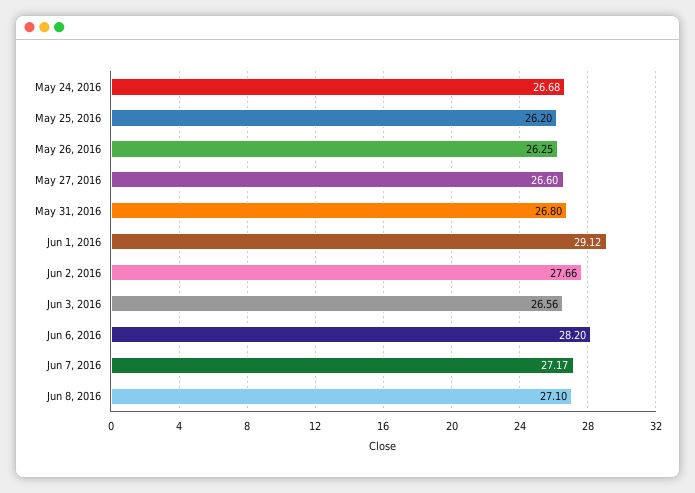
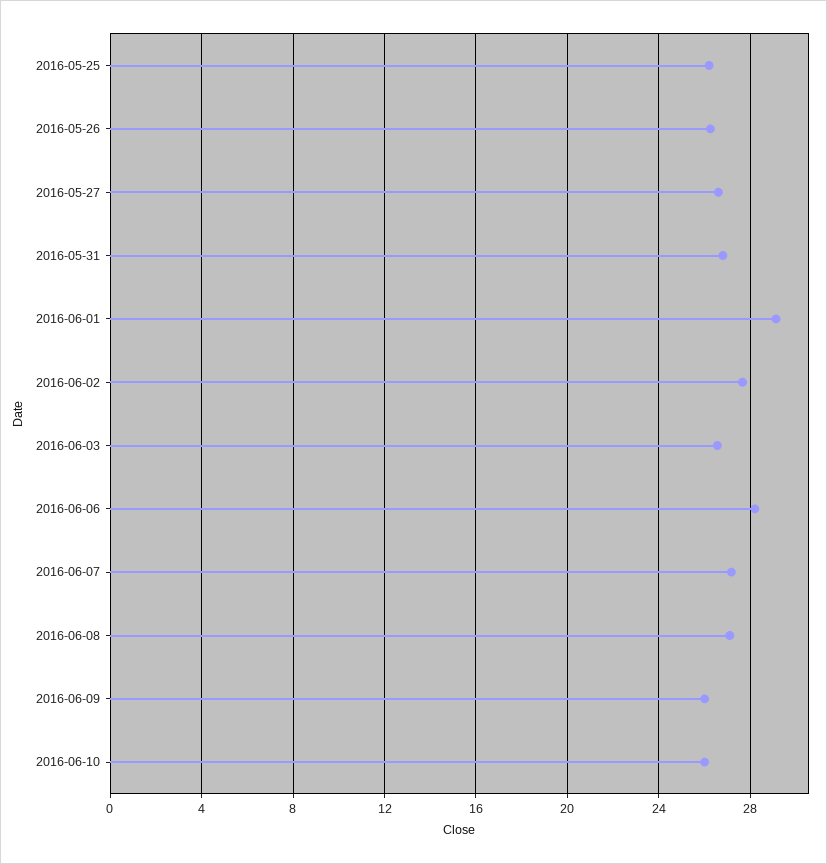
May 24, 2016: 26.68 -> none
2016-06-09: none -> 26
2016-06-10: none -> 26

